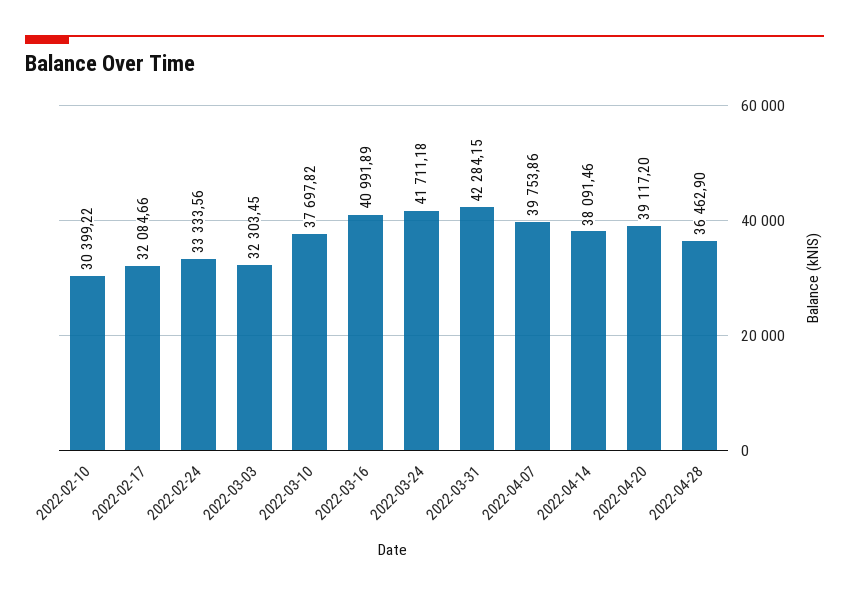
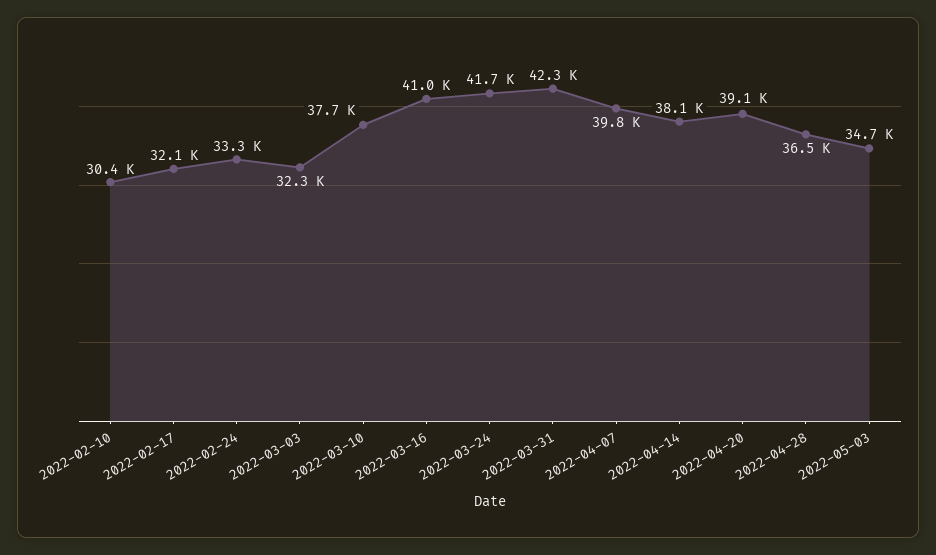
2022-05-03: none -> 34700

